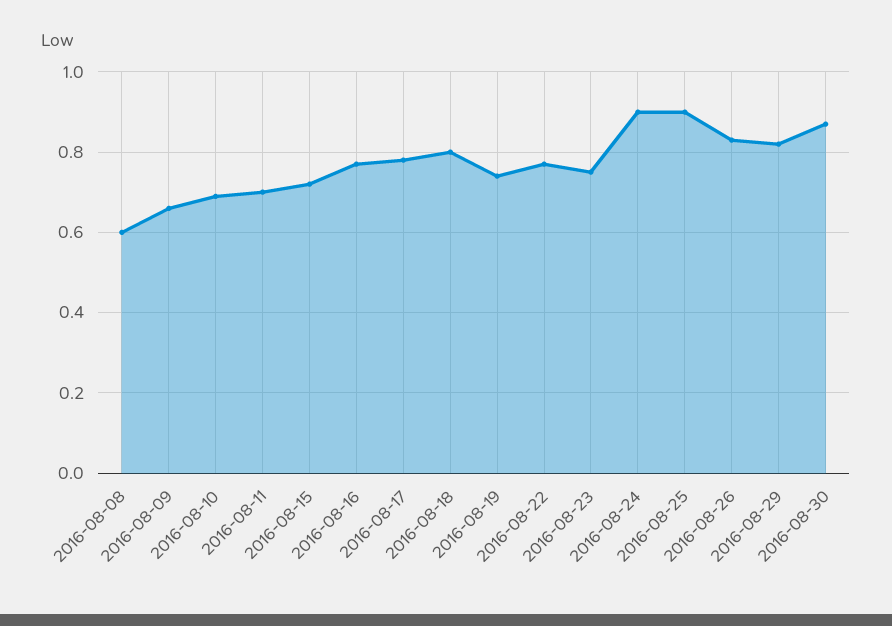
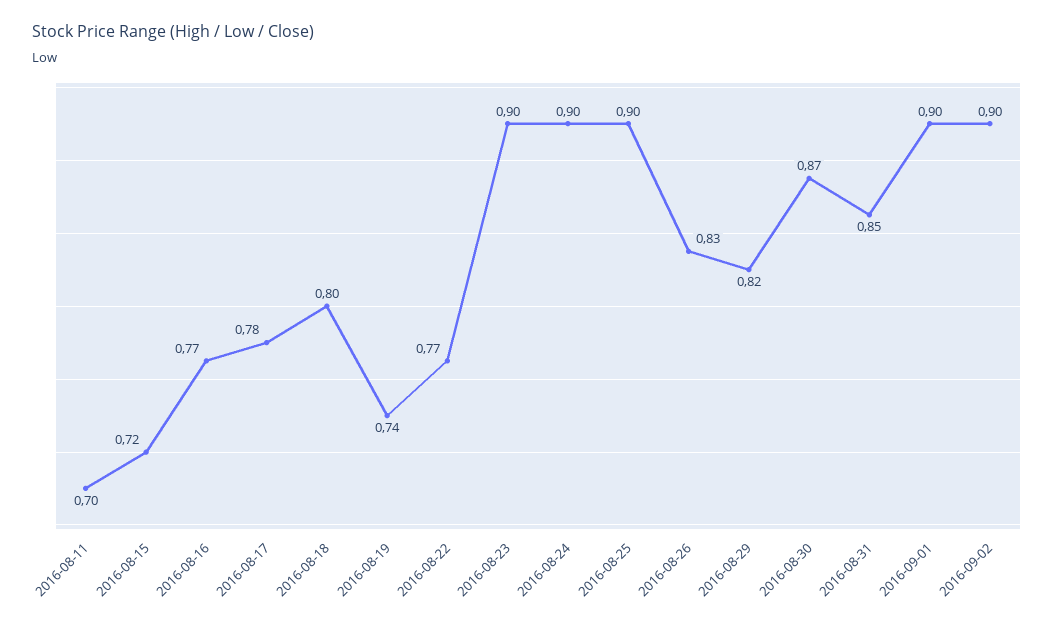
2016-08-08: 0.6 -> none
2016-08-09: 0.65 -> none
2016-08-10: 0.7 -> none
2016-08-23: 0.75 -> 0.9
2016-08-31: none -> 0.85
2016-09-01: none -> 0.9
2016-09-02: none -> 0.9

